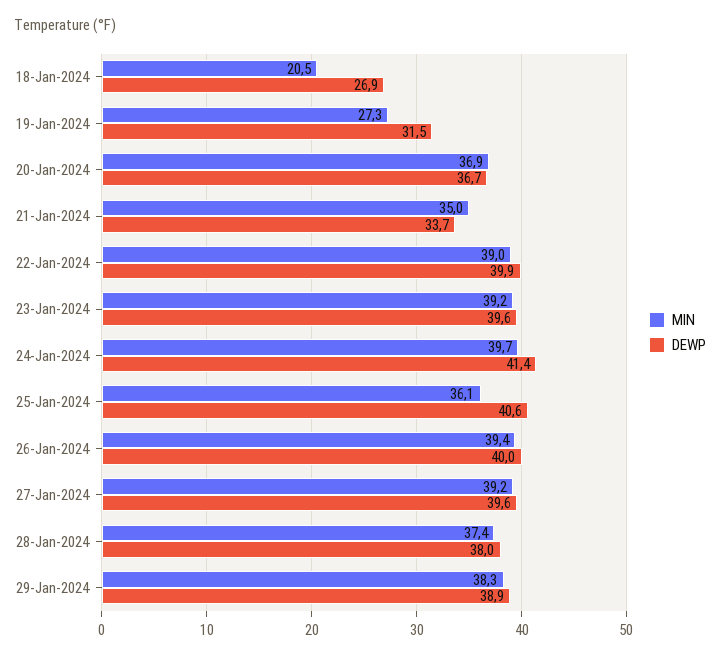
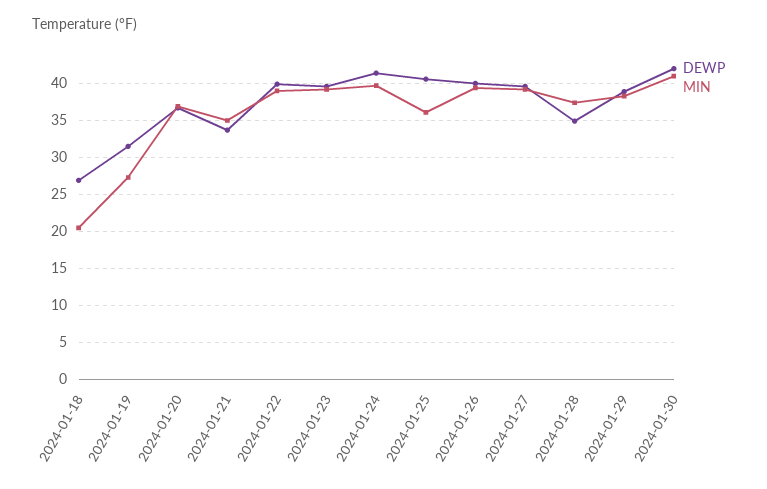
DEWP, 28-Jan-2024: 38 -> 35
DEWP, 2024-01-30: none -> 42
MIN, 2024-01-30: none -> 41

